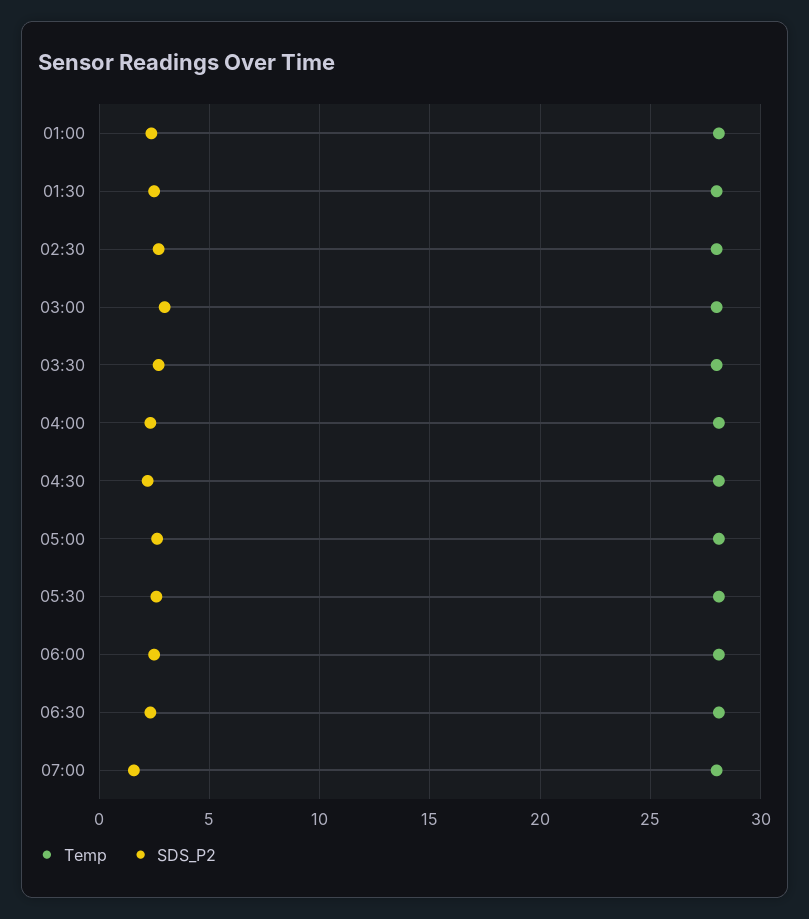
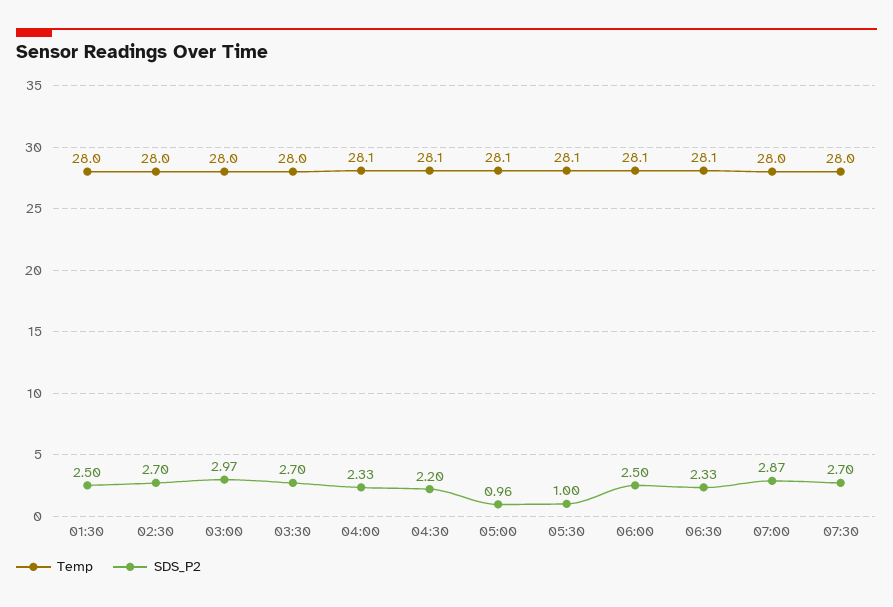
Temp, 01:00: 28 -> none
SDS_P2, 01:00: 2.5 -> none
SDS_P2, 05:00: 2.5 -> 0.96
SDS_P2, 05:30: 2.5 -> 1
SDS_P2, 07:00: 1.5 -> 2.87
Temp, 07:30: none -> 28
SDS_P2, 07:30: none -> 2.7

